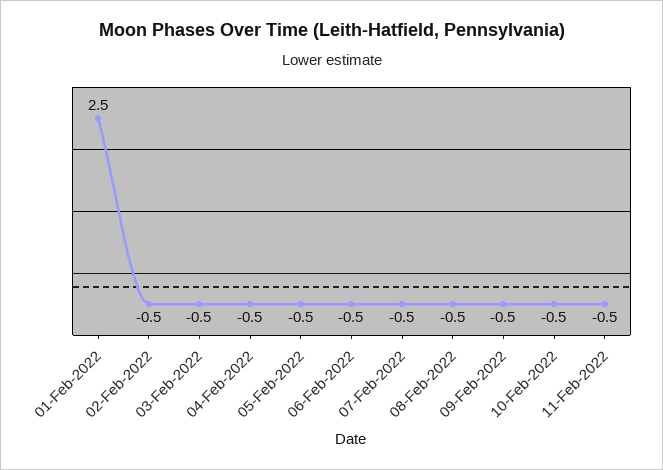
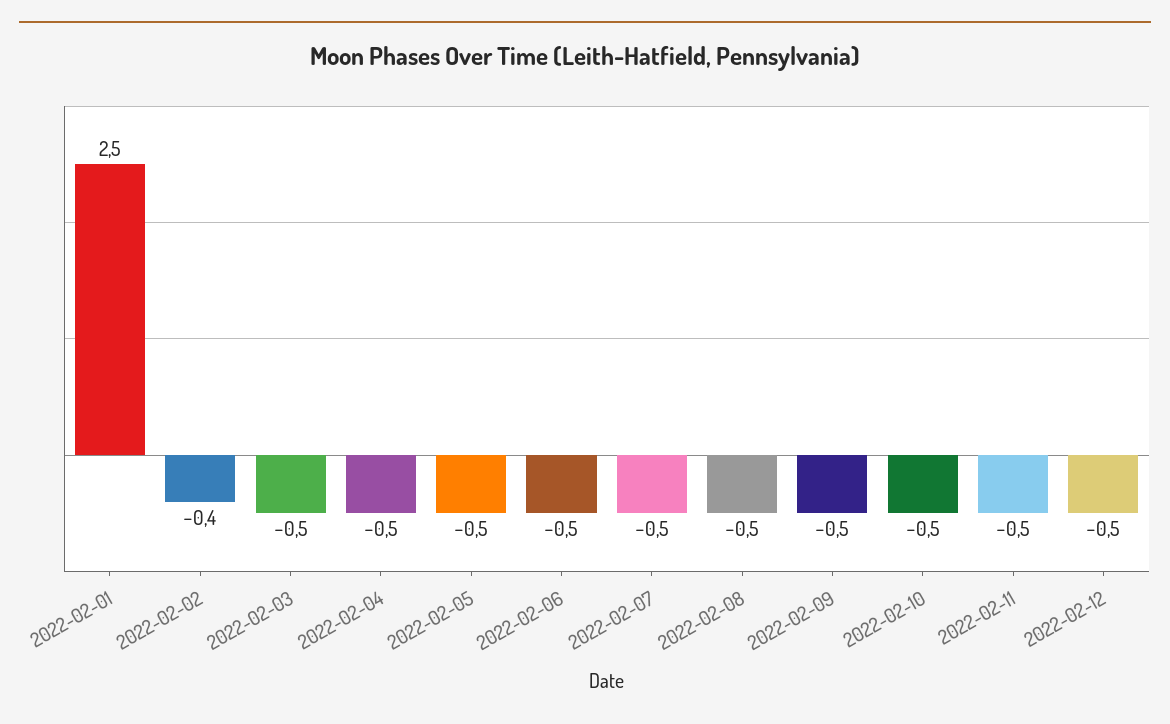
02-Feb-2022: -0.5 -> -0.4
2022-02-12: none -> -0.5

